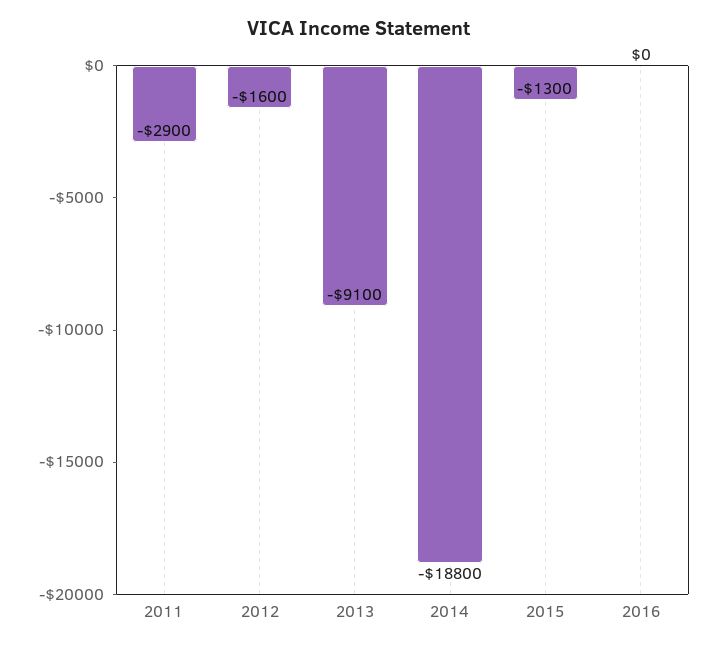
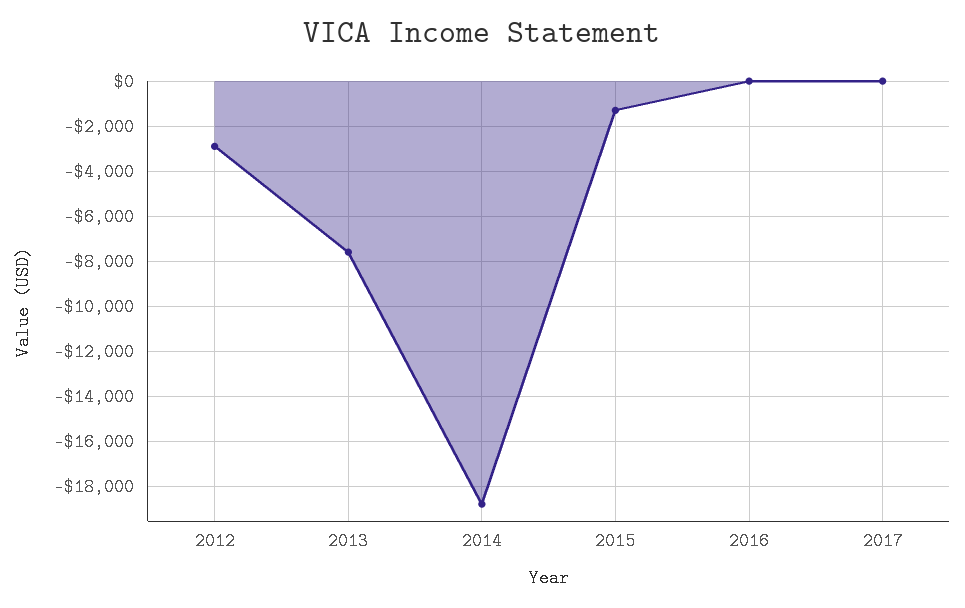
2011: -2900 -> none
2012: -1600 -> -3000
2013: -9100 -> -7500
2017: none -> 0

